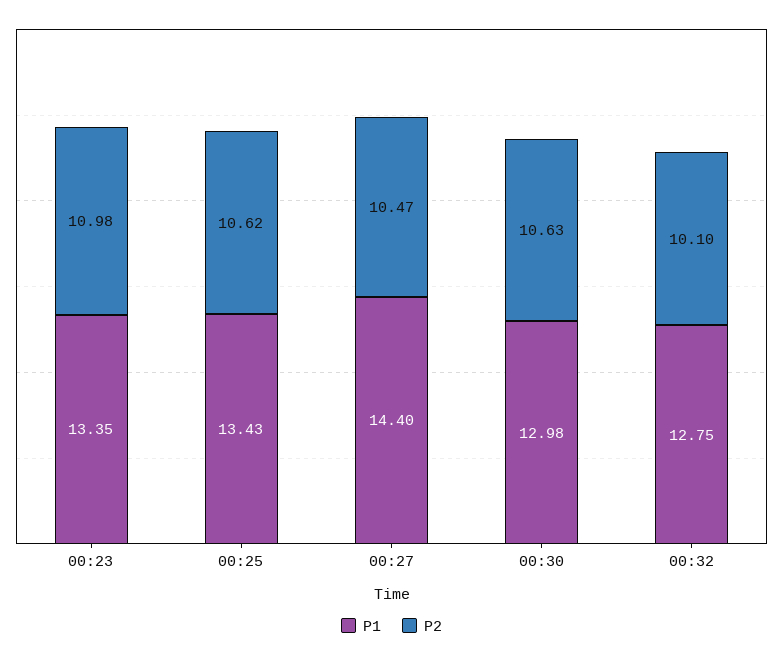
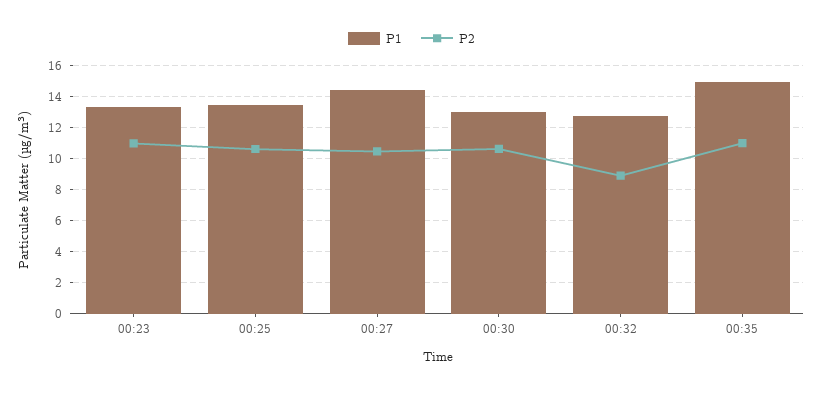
P2, 00:32: 10.1 -> 9
P1, 00:35: none -> 15
P2, 00:35: none -> 11

